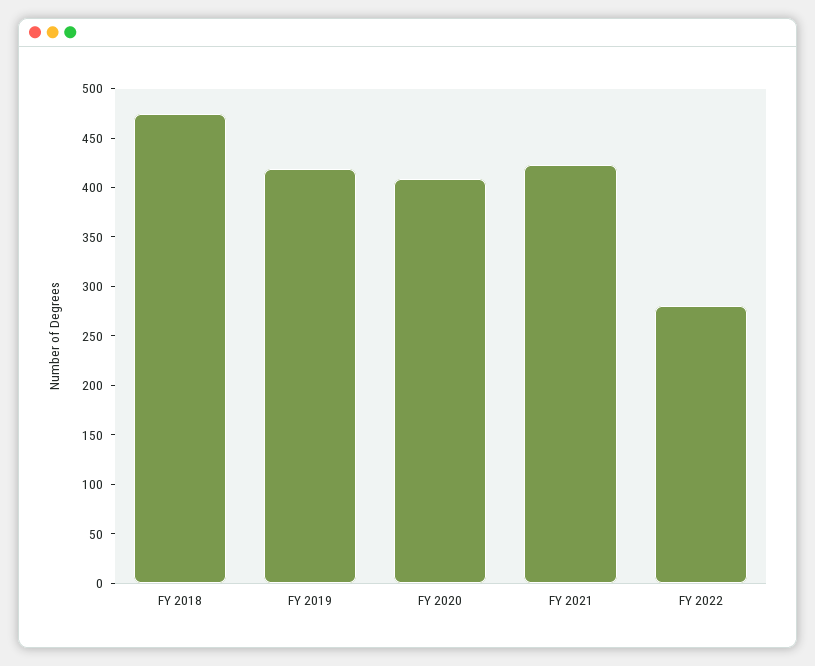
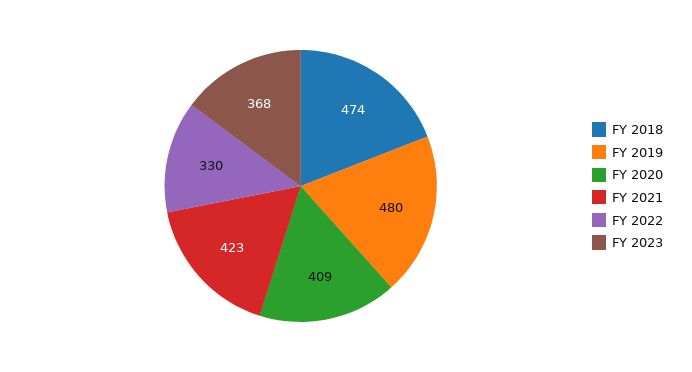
FY 2019: 420 -> 480
FY 2022: 280 -> 330
FY 2023: none -> 368

